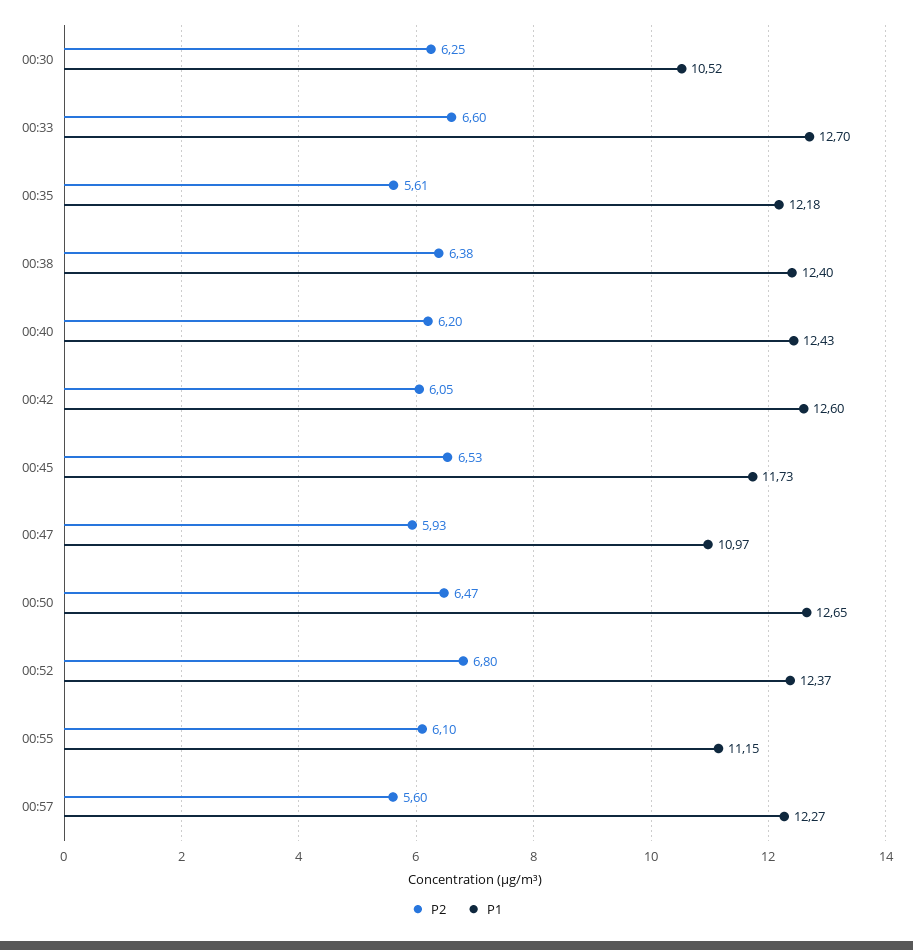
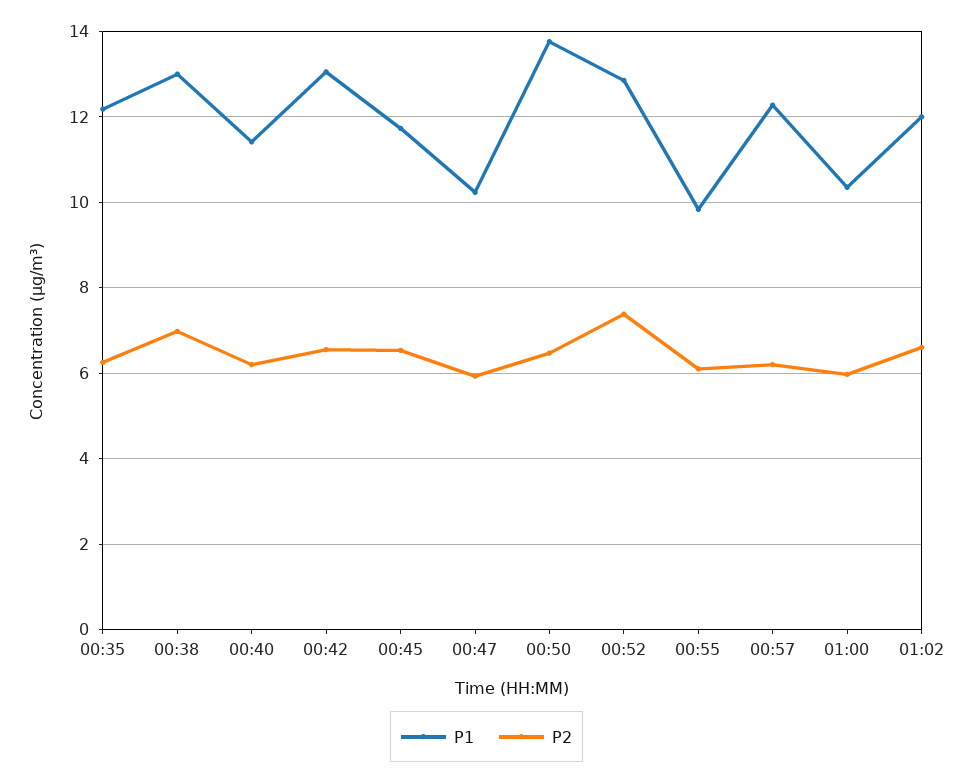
P2, 00:30: 6.25 -> none
P1, 00:30: 10.52 -> none
P2, 00:33: 6.6 -> none
P1, 00:33: 12.7 -> none
P2, 00:35: 5.61 -> 6.2
P2, 00:38: 6.38 -> 7
P1, 00:38: 12.4 -> 13
P1, 00:40: 12.43 -> 11.4
P2, 00:42: 6.05 -> 6.6
P1, 00:42: 12.6 -> 13
P1, 00:47: 10.97 -> 10.2
P1, 00:50: 12.65 -> 13.8
P2, 00:52: 6.8 -> 7.4
P1, 00:52: 12.37 -> 12.8
P1, 00:55: 11.15 -> 9.8
P2, 00:57: 5.6 -> 6.2
P1, 01:00: none -> 10.4
P2, 01:00: none -> 6
P1, 01:02: none -> 12
P2, 01:02: none -> 6.6

